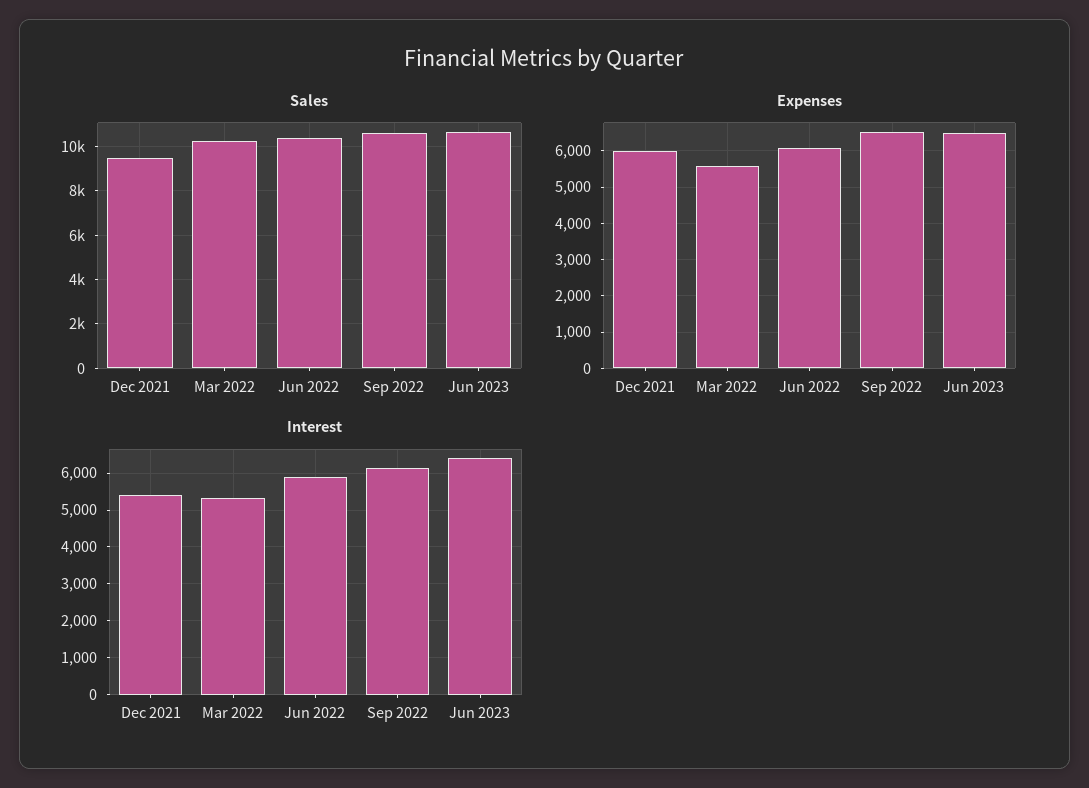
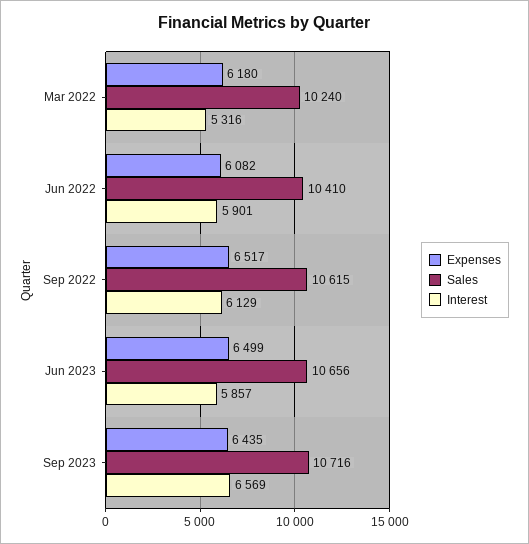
Sales, Dec 2021: 9500 -> none
Expenses, Dec 2021: 6000 -> none
Expenses, Mar 2022: 5600 -> 6180
Interest, Dec 2021: 5400 -> none
Interest, Jun 2023: 6400 -> 5857
Expenses, Sep 2023: none -> 6435
Sales, Sep 2023: none -> 10716
Interest, Sep 2023: none -> 6569

